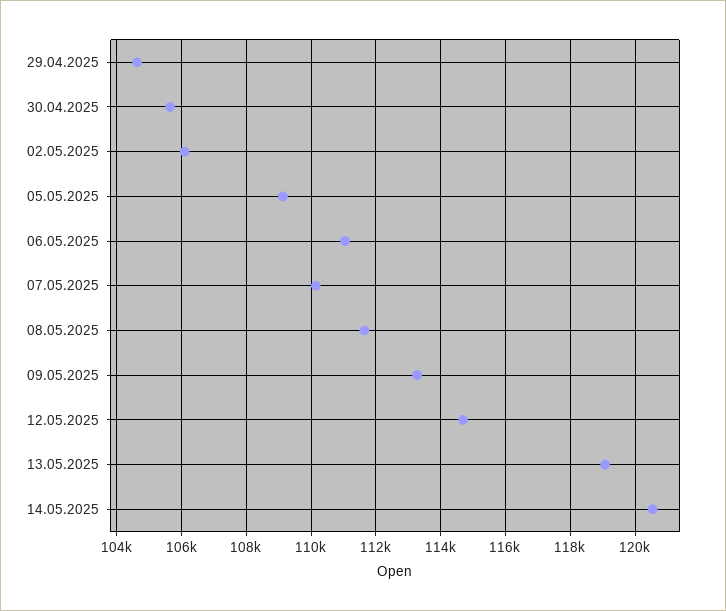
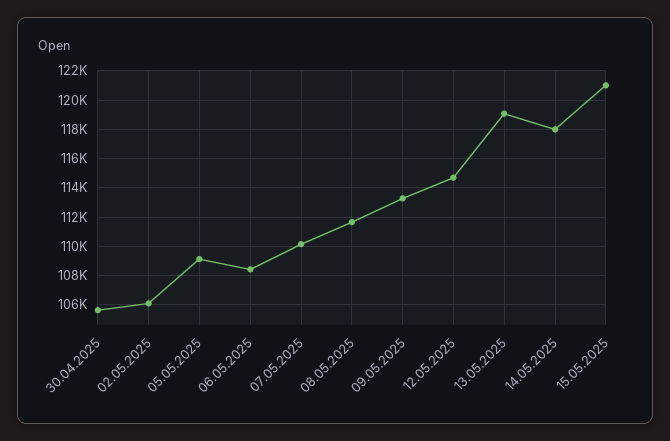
29.04.2025: 104600 -> none
06.05.2025: 111000 -> 108500
14.05.2025: 120600 -> 118000
15.05.2025: none -> 121000

